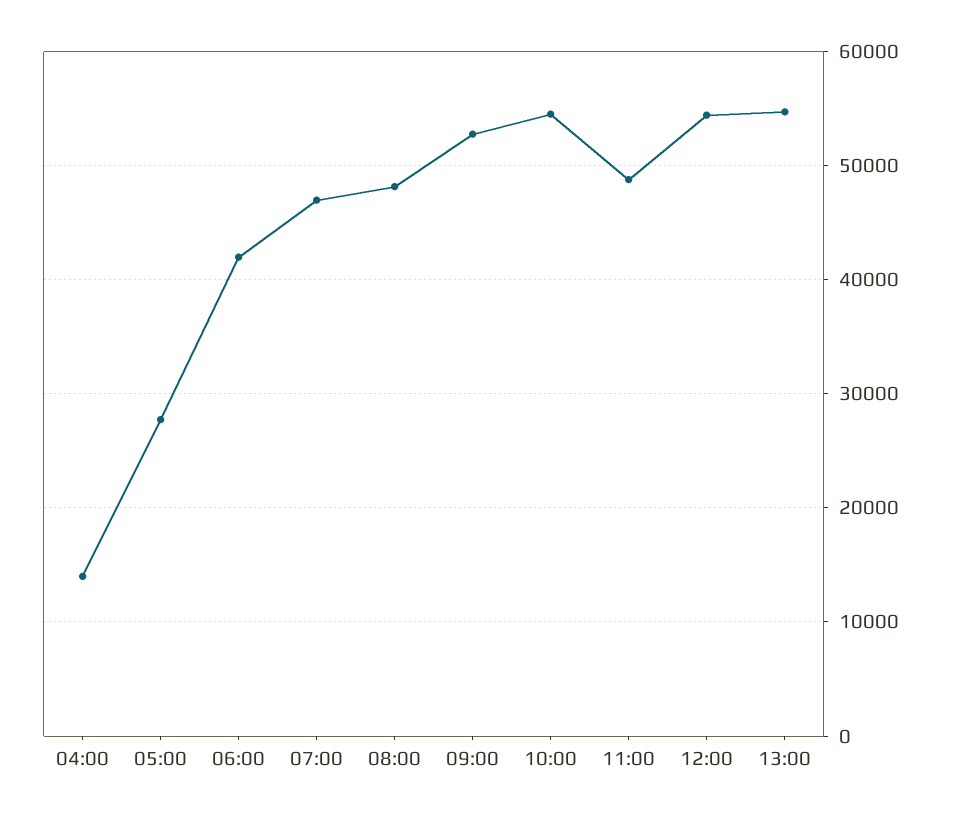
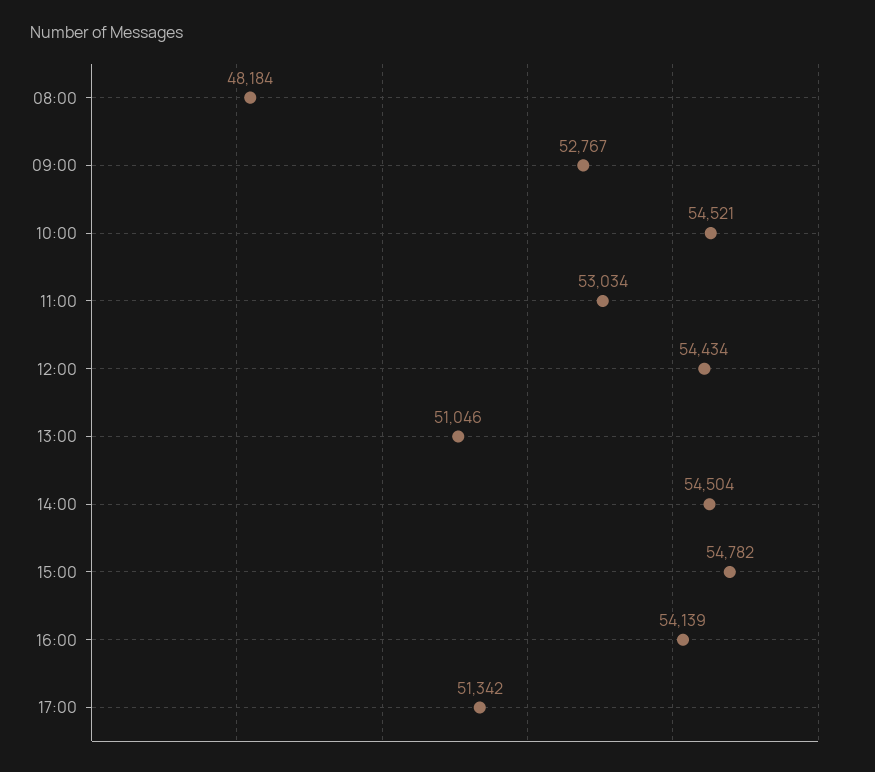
04:00: 14000 -> none
05:00: 28000 -> none
06:00: 42000 -> none
07:00: 47000 -> none
11:00: 49000 -> 53034
13:00: 55000 -> 51046
14:00: none -> 54504
15:00: none -> 54782
16:00: none -> 54139
17:00: none -> 51342

